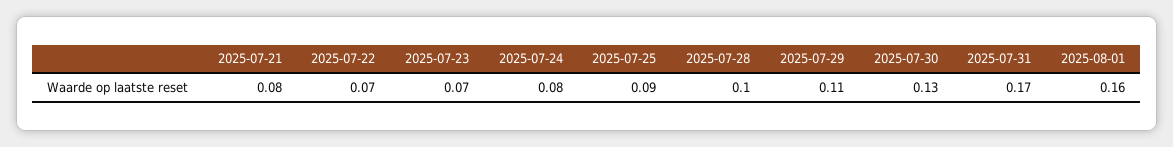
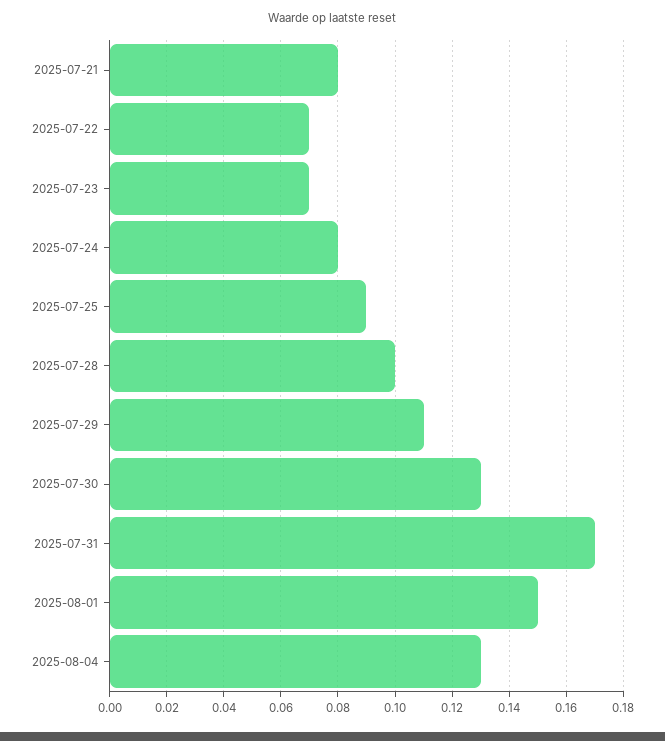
2025-08-01: 0.16 -> 0.15
2025-08-04: none -> 0.13

